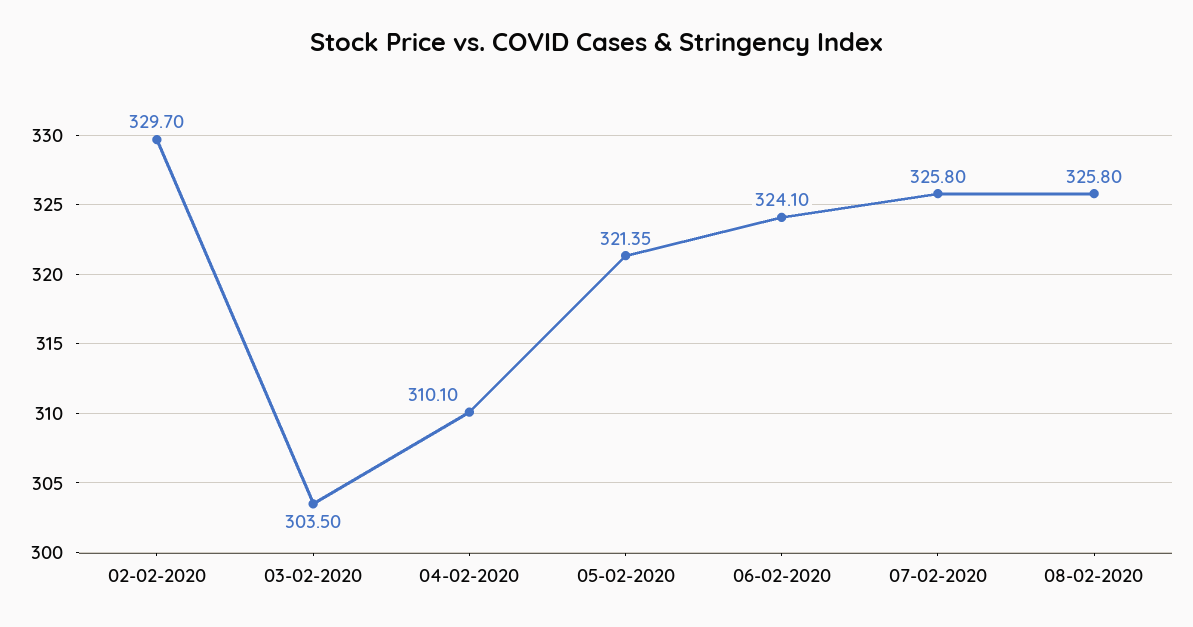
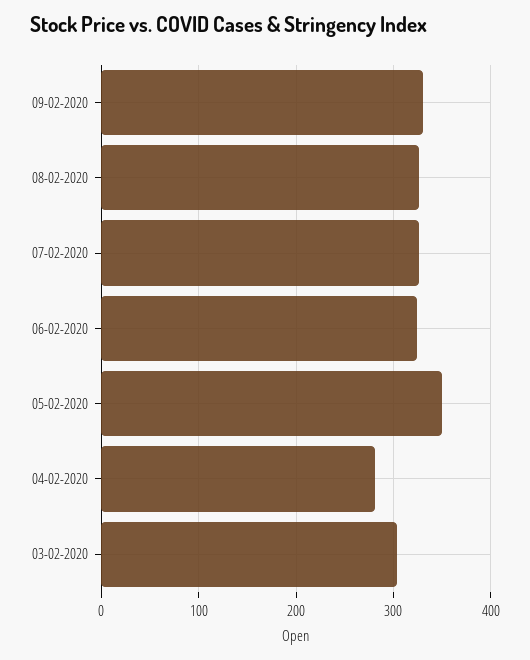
02-02-2020: 329.7 -> none
04-02-2020: 310.1 -> 280
05-02-2020: 321.35 -> 350
09-02-2020: none -> 330

